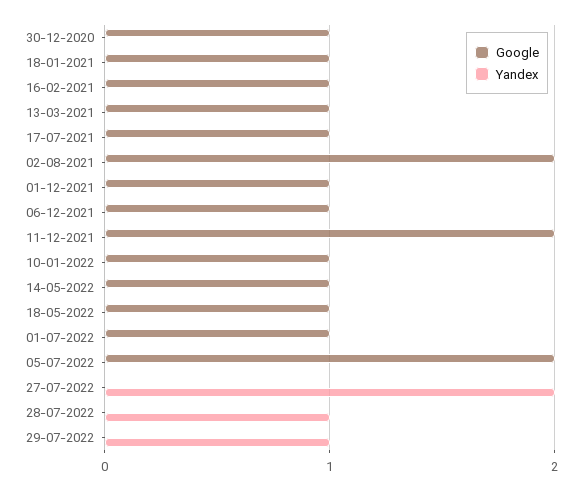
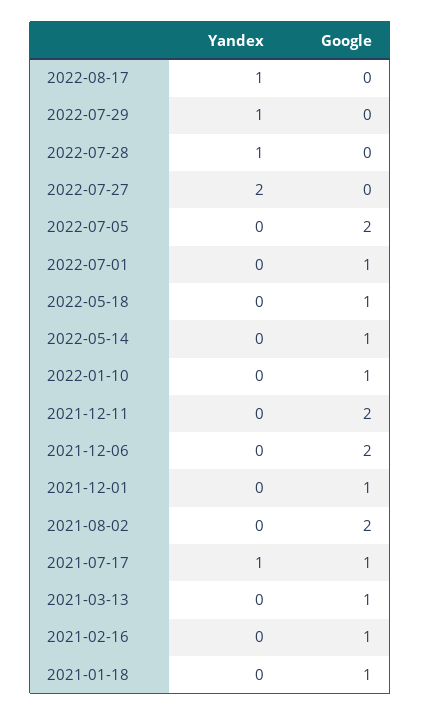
Google, 30-12-2020: 1 -> none
Yandex, 30-12-2020: 0 -> none
Yandex, 17-07-2021: 0 -> 1
Google, 06-12-2021: 1 -> 2
Yandex, 2022-08-17: none -> 1
Google, 2022-08-17: none -> 0

